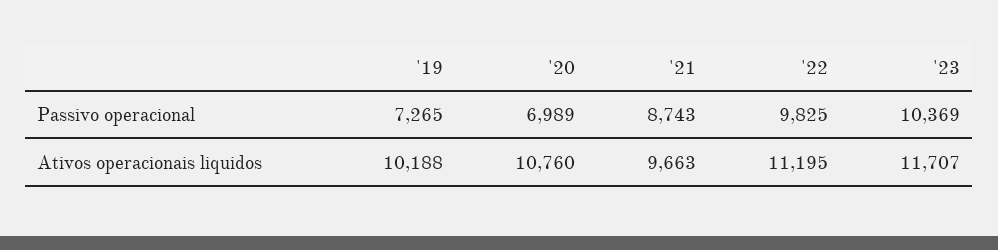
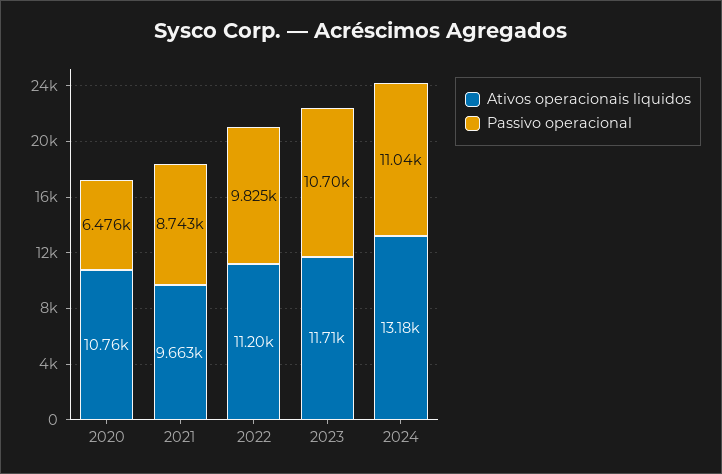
Passivo operacional, '19: 7265 -> none
Passivo operacional, '20: 6989 -> 6476
Passivo operacional, '23: 10369 -> 10700
Ativos operacionais liquidos, '19: 10188 -> none
Ativos operacionais liquidos, 2024: none -> 13180
Passivo operacional, 2024: none -> 11040

